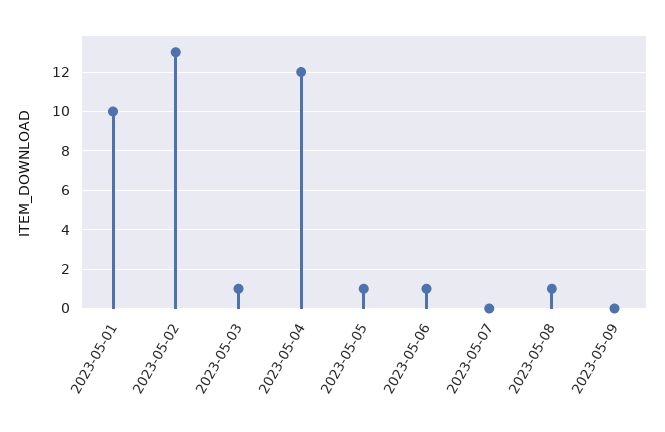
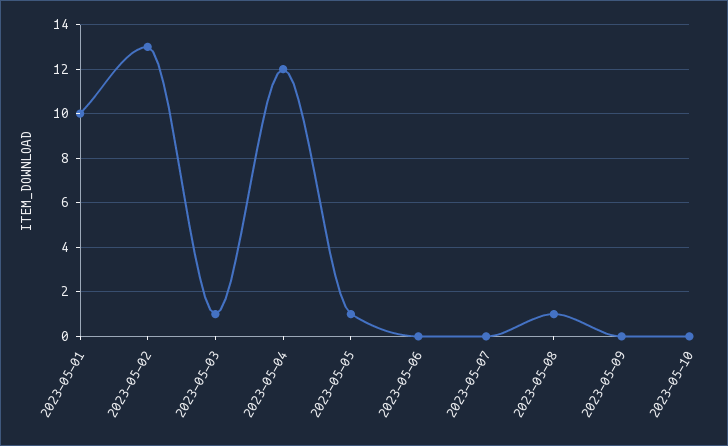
2023-05-06: 1 -> 0
2023-05-10: none -> 0

